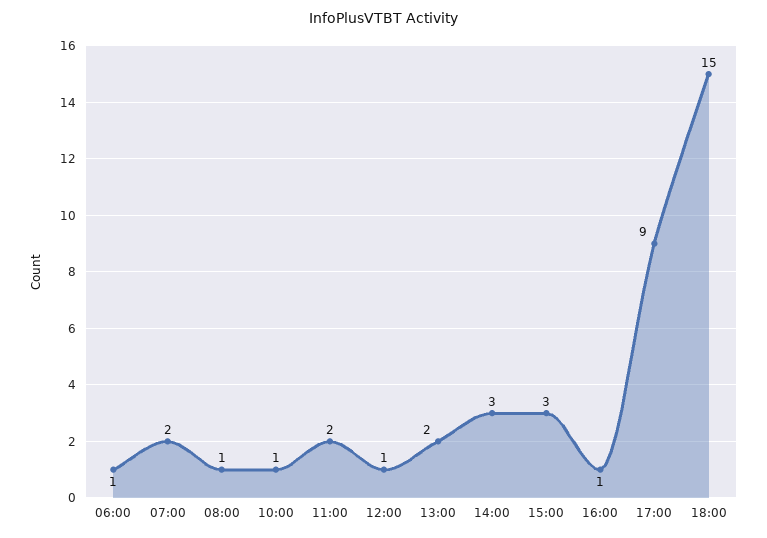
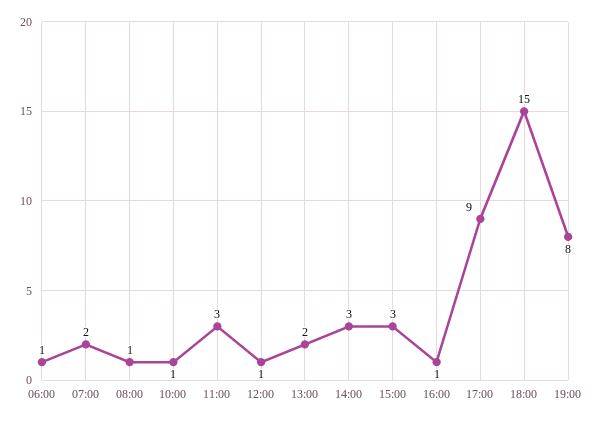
11:00: 2 -> 3
19:00: none -> 8

